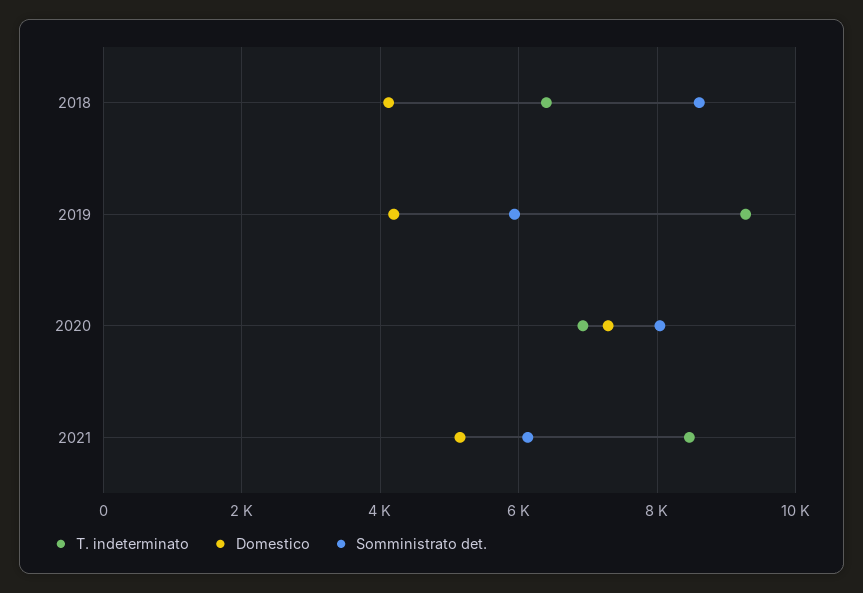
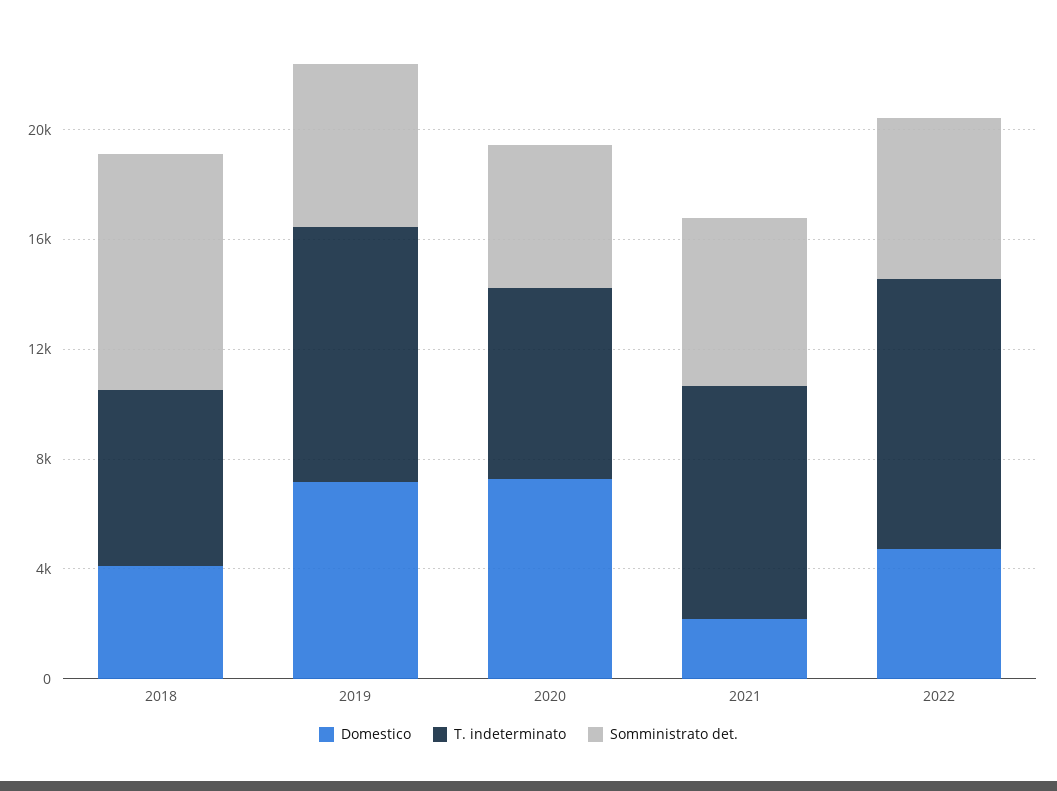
Domestico, 2019: 4200 -> 7000
Somministrato det., 2020: 8000 -> 5000
Domestico, 2021: 5200 -> 2000
Domestico, 2022: none -> 5000
T. indeterminato, 2022: none -> 10000
Somministrato det., 2022: none -> 6000

